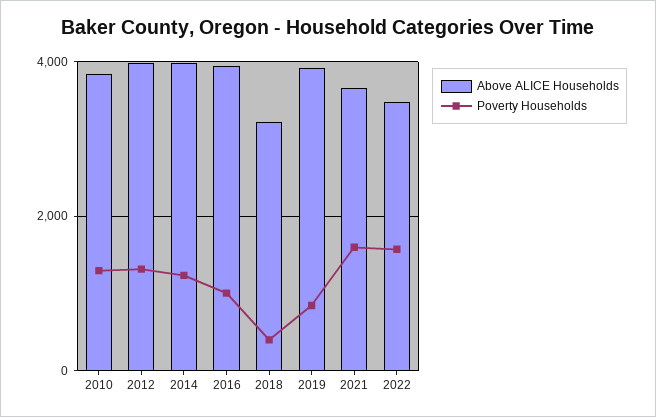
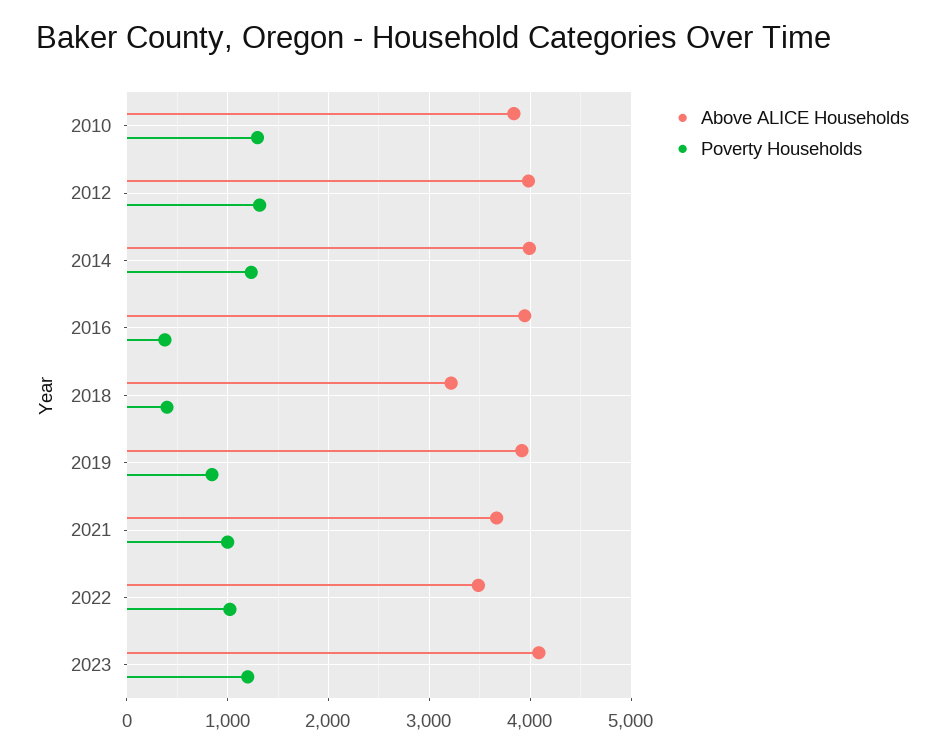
Poverty Households, 2016: 1000 -> 400
Poverty Households, 2021: 1600 -> 1000
Poverty Households, 2022: 1600 -> 1000
Above ALICE Households, 2023: none -> 4100
Poverty Households, 2023: none -> 1200

